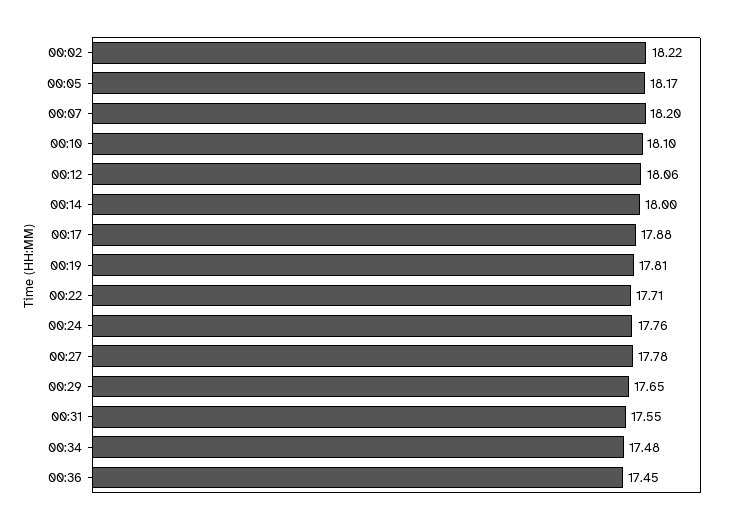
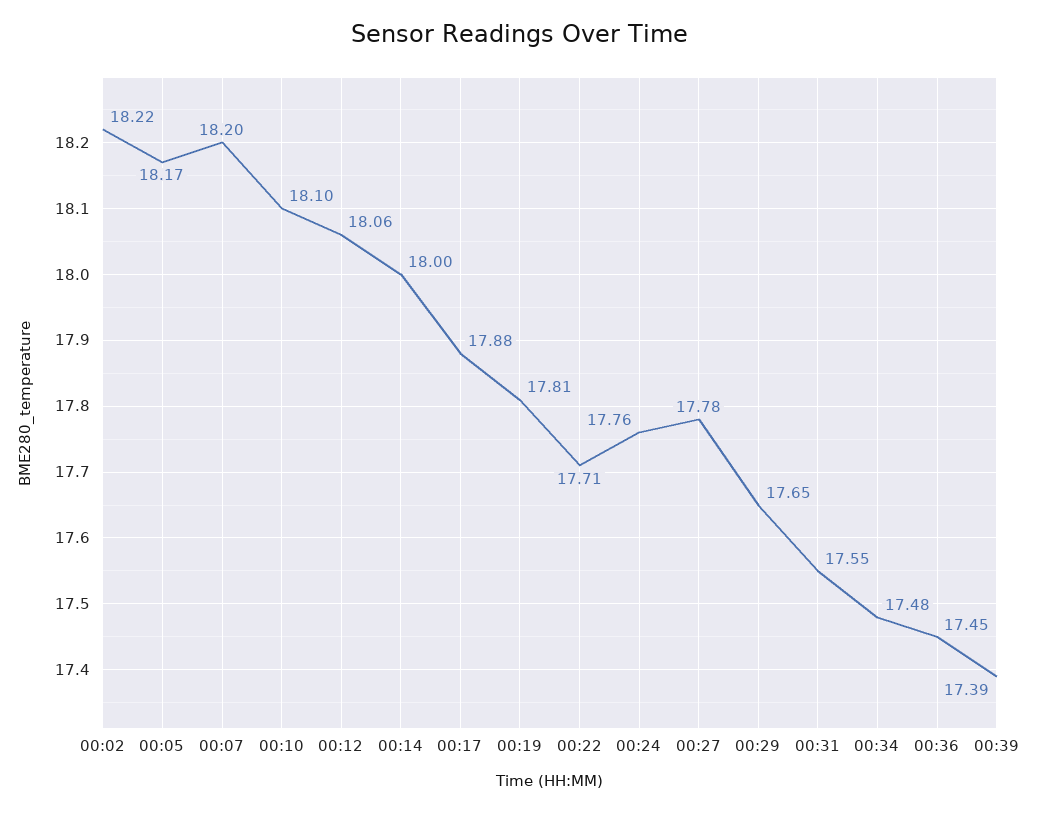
00:39: none -> 17.39

